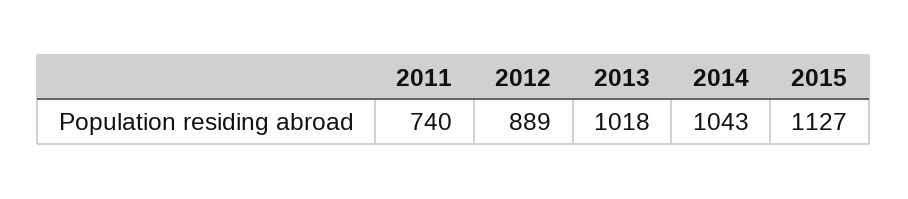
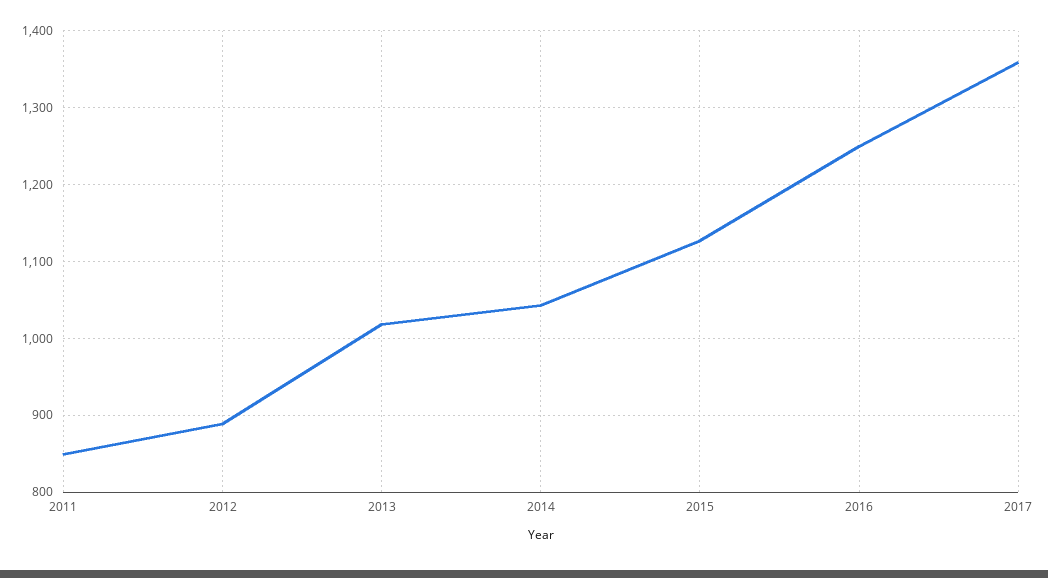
2011: 740 -> 850
2016: none -> 1250
2017: none -> 1360

